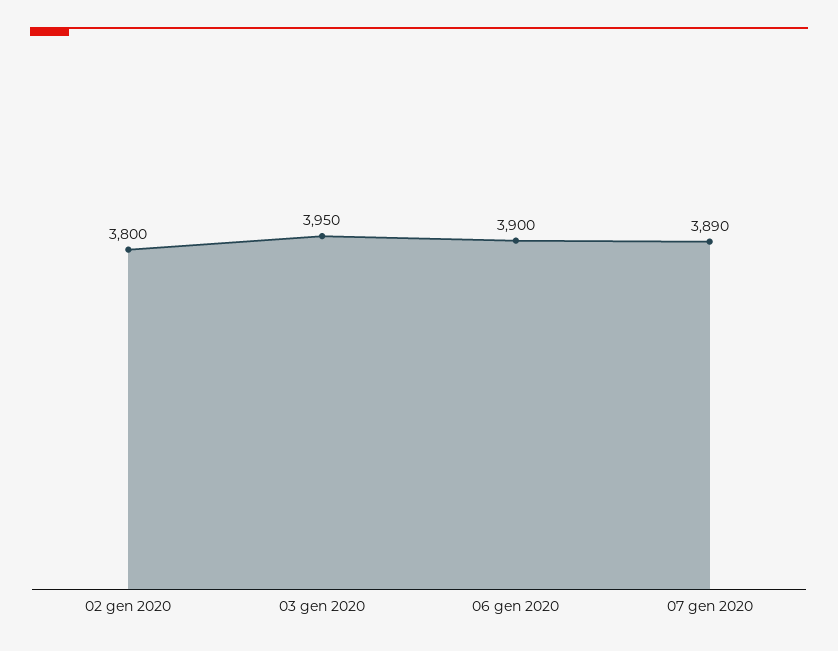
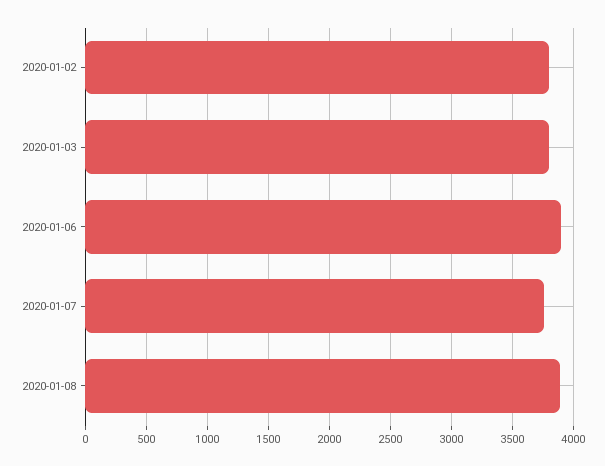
03 gen 2020: 3950 -> 3800
07 gen 2020: 3890 -> 3750
2020-01-08: none -> 3900

